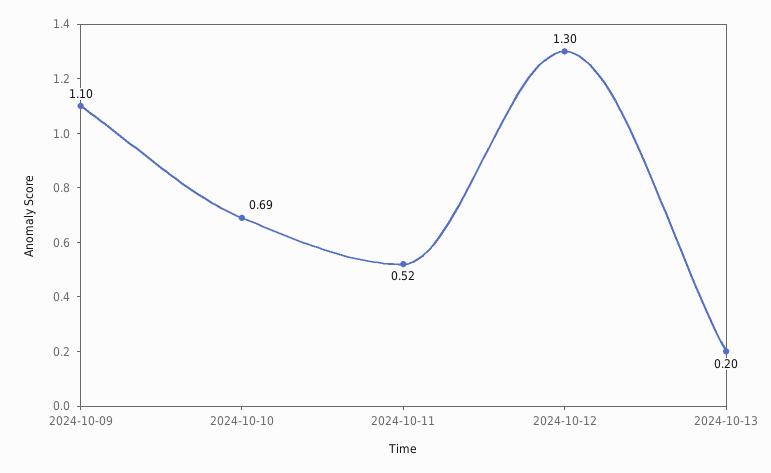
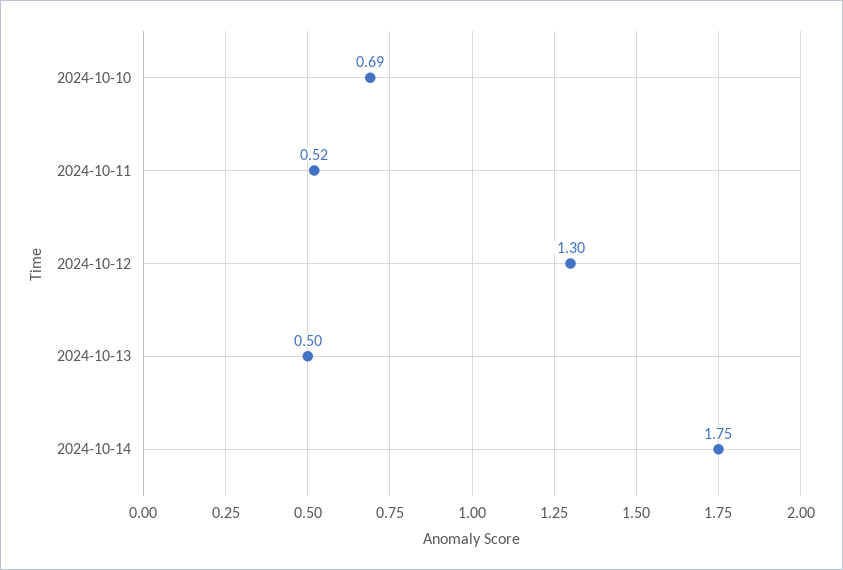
2024-10-09: 1.1 -> none
2024-10-13: 0.2 -> 0.5
2024-10-14: none -> 1.75

